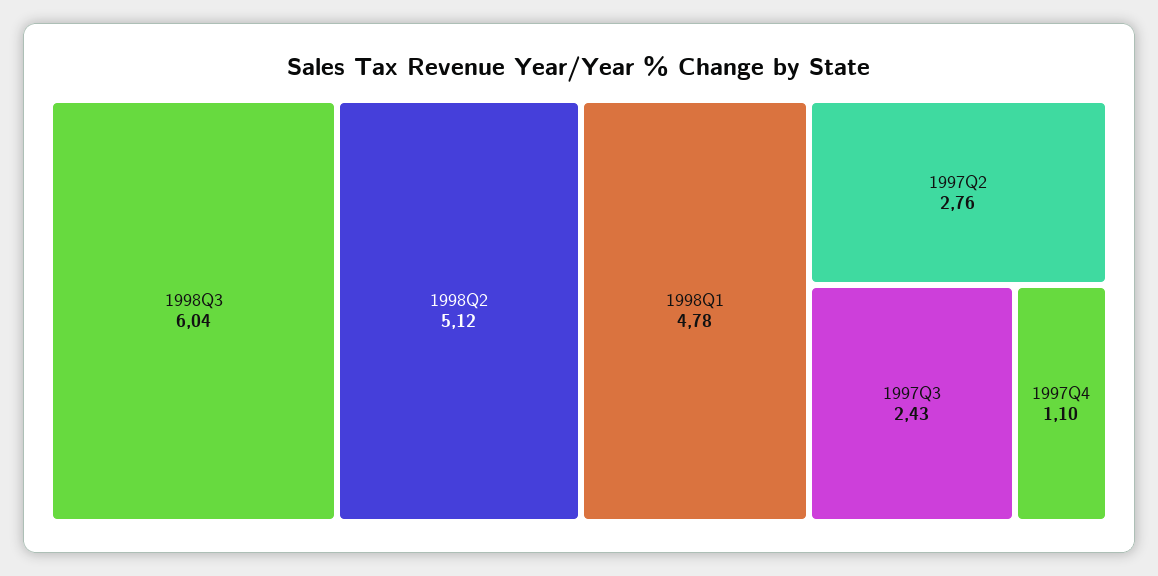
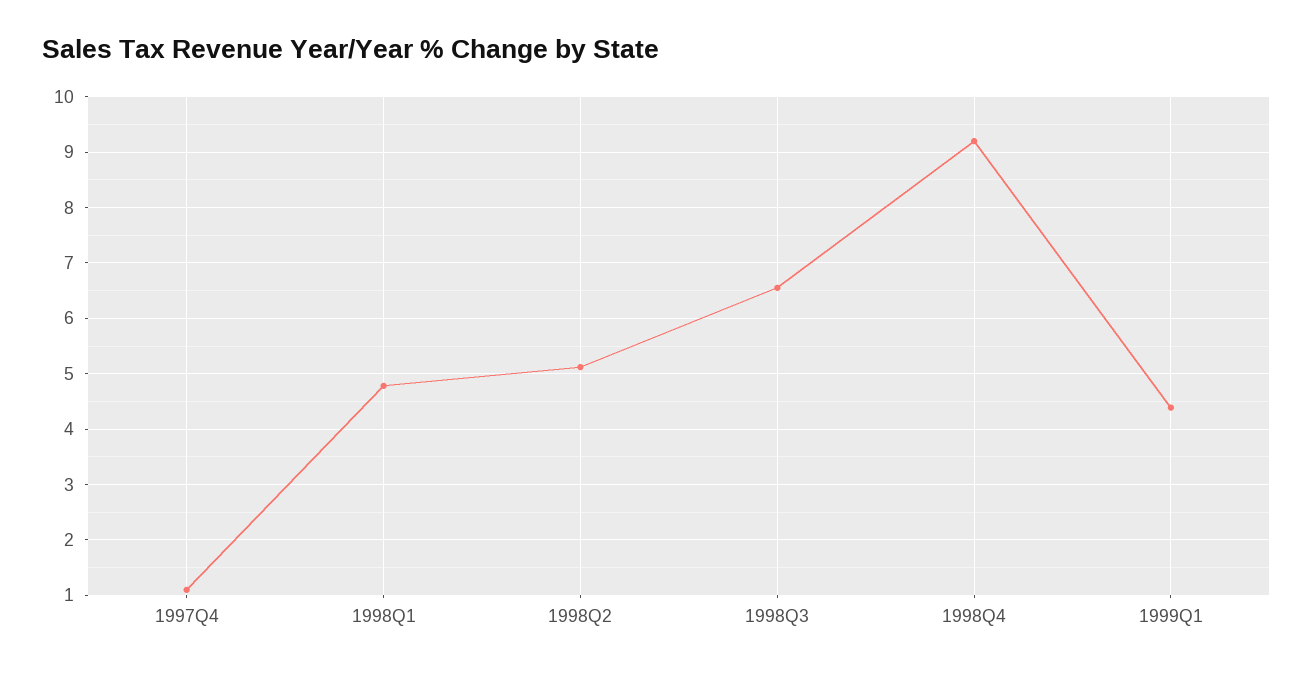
1998Q3: 6.04 -> 6.6
1997Q2: 2.76 -> none
1997Q3: 2.43 -> none
1998Q4: none -> 9.2
1999Q1: none -> 4.4

